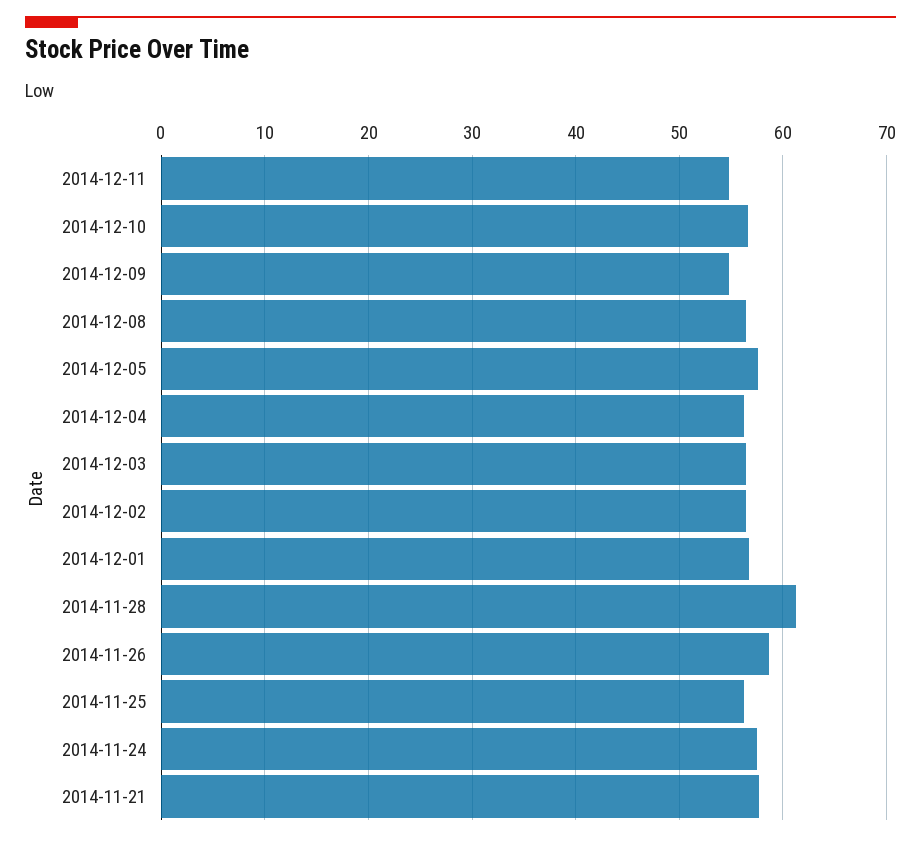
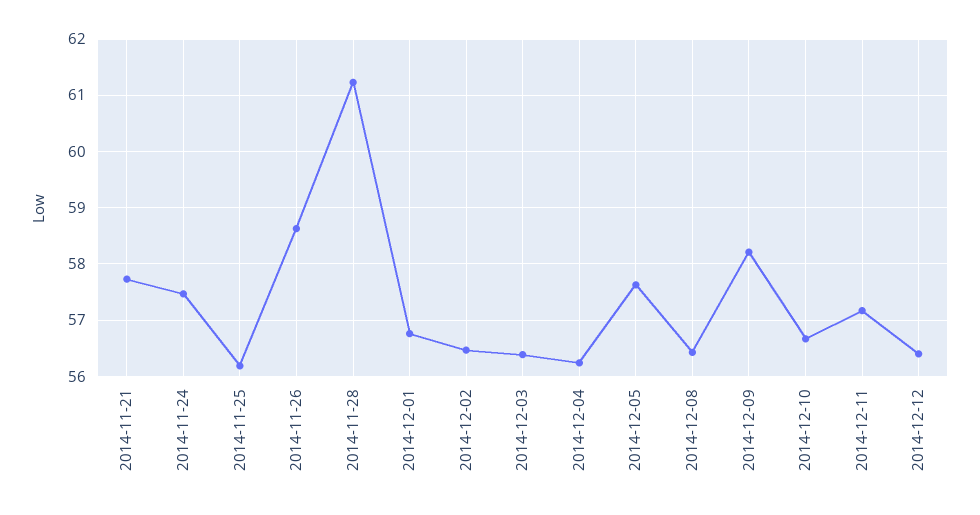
2014-12-11: 55 -> 57.2
2014-12-09: 55 -> 58.2
2014-12-12: none -> 56.4

